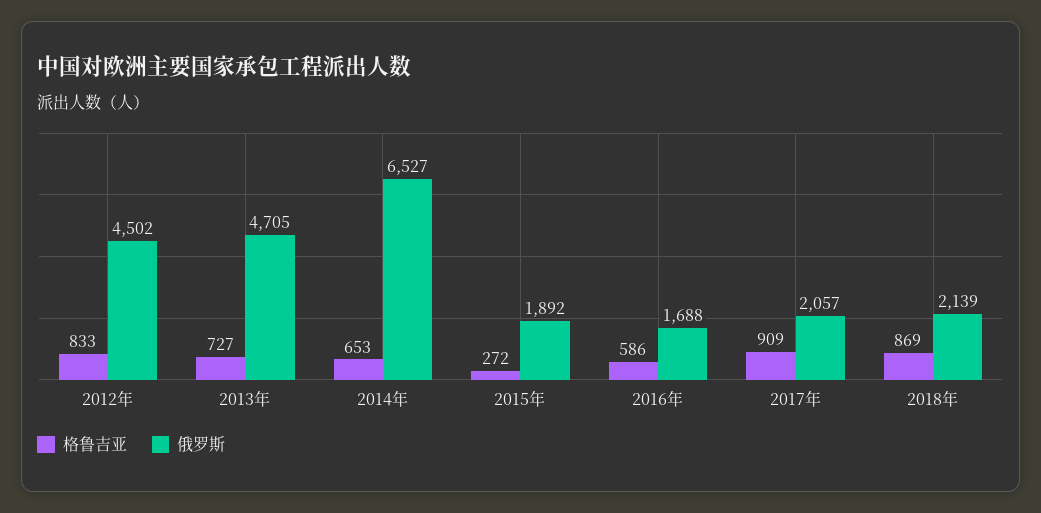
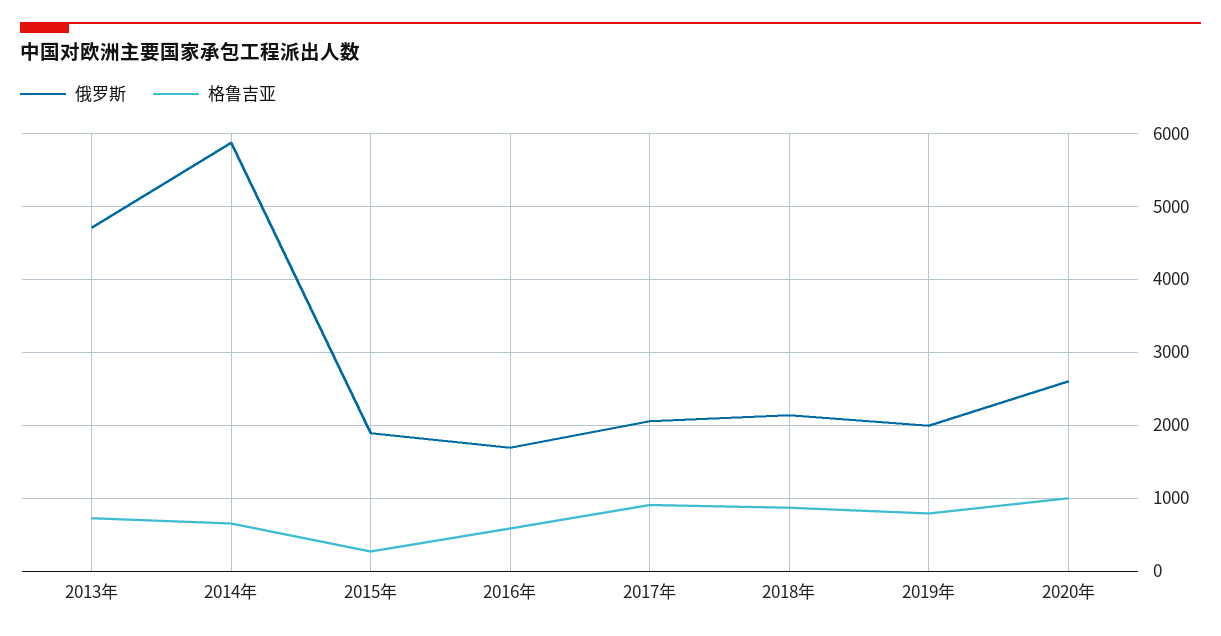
格鲁吉亚, 2012年: 833 -> none
俄罗斯, 2012年: 4502 -> none
俄罗斯, 2014年: 6527 -> 5900
俄罗斯, 2019年: none -> 2000
格鲁吉亚, 2019年: none -> 800
俄罗斯, 2020年: none -> 2600
格鲁吉亚, 2020年: none -> 1000

